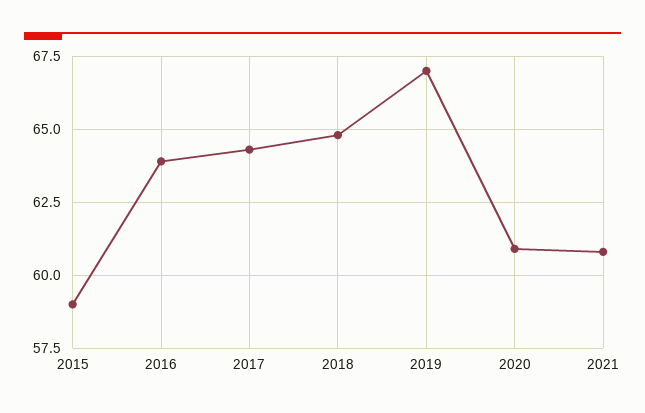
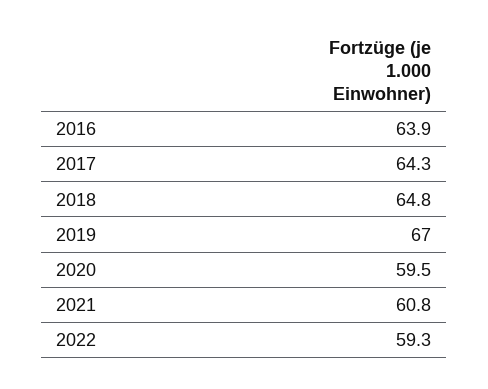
2015: 59 -> none
2020: 61 -> 59.5
2022: none -> 59.3

